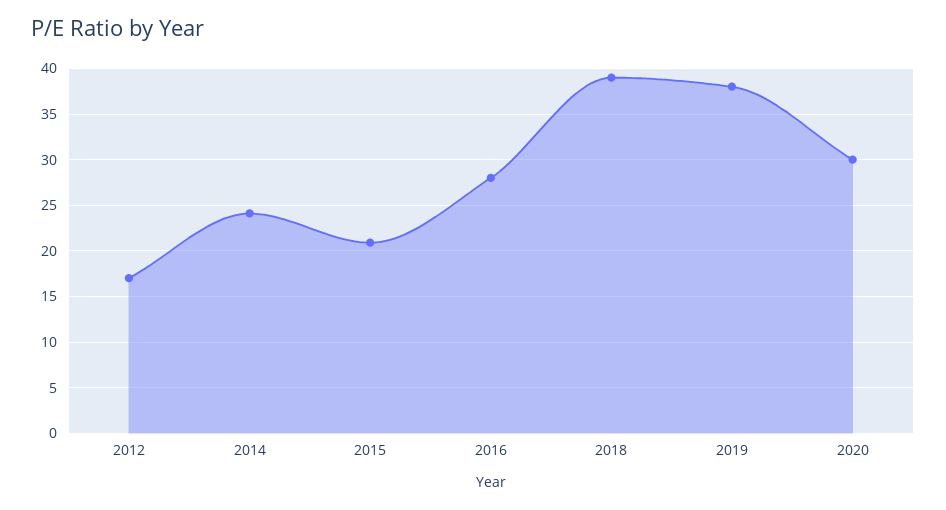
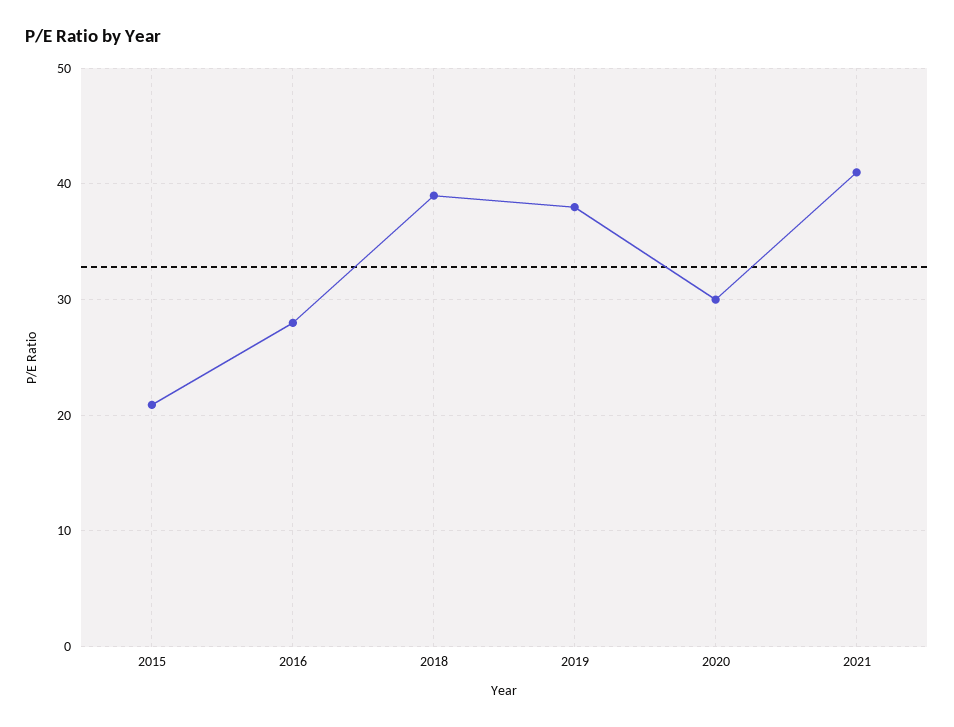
2012: 17 -> none
2014: 24 -> none
2021: none -> 41

